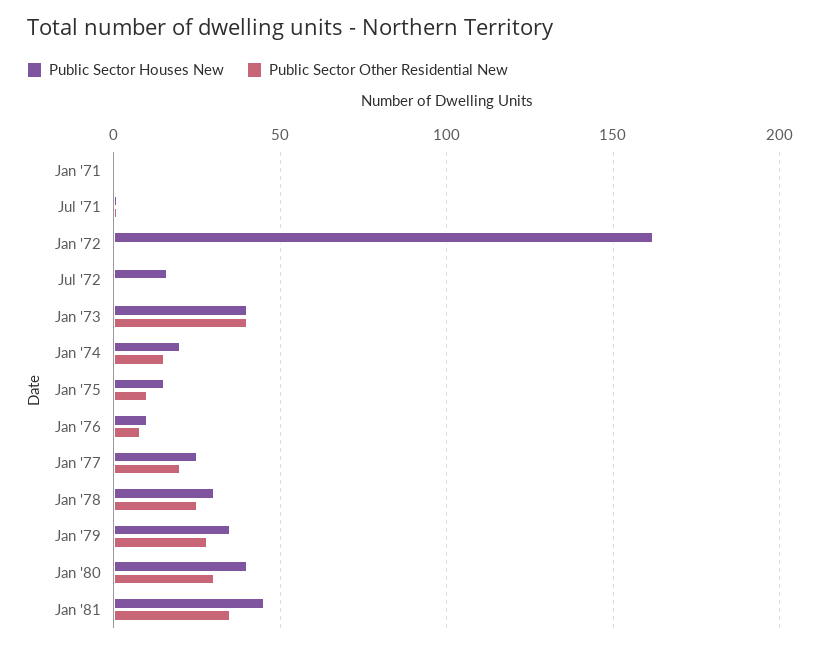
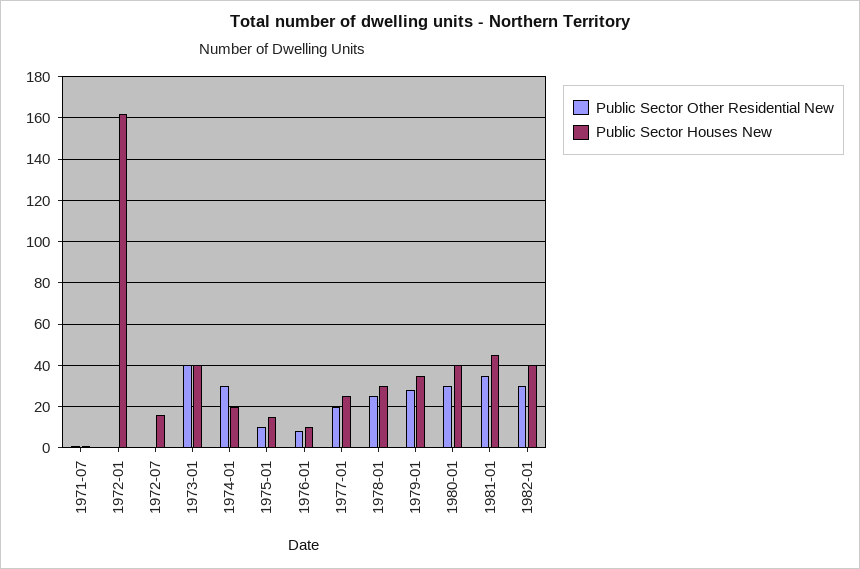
Public Sector Houses New, Jan '71: 0 -> none
Public Sector Other Residential New, Jan '71: 0 -> none
Public Sector Other Residential New, Jan '74: 15 -> 30
Public Sector Other Residential New, 1982-01: none -> 30
Public Sector Houses New, 1982-01: none -> 40

